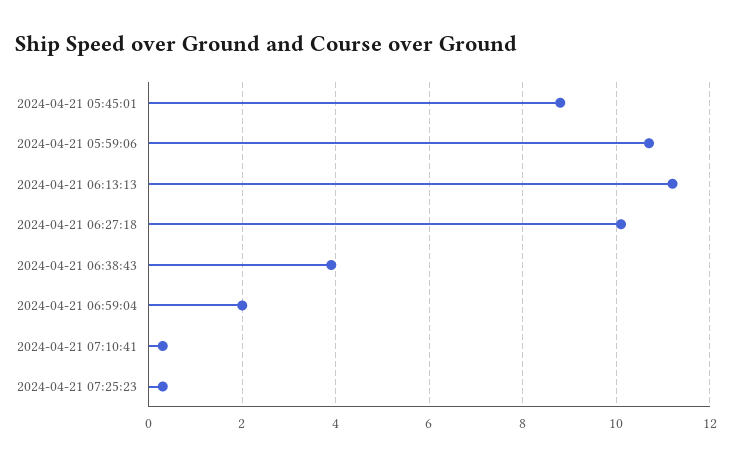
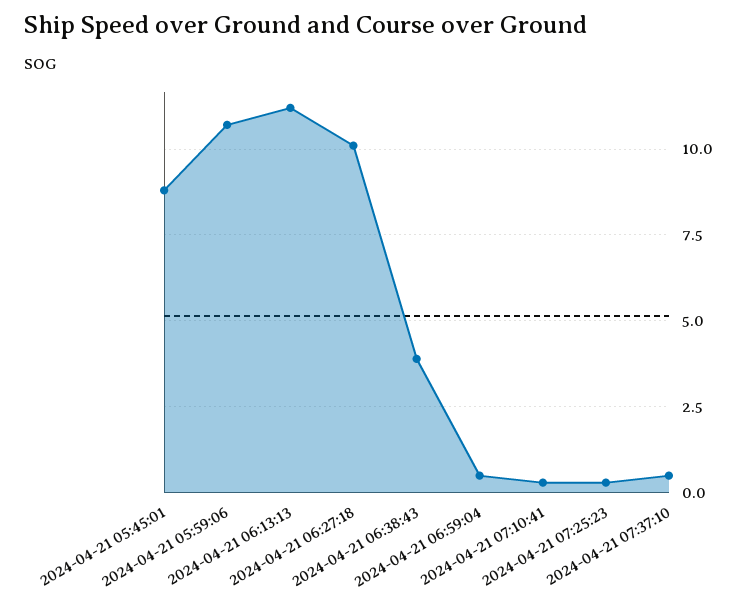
2024-04-21 06:59:04: 2 -> 0.5
2024-04-21 07:37:10: none -> 0.5

